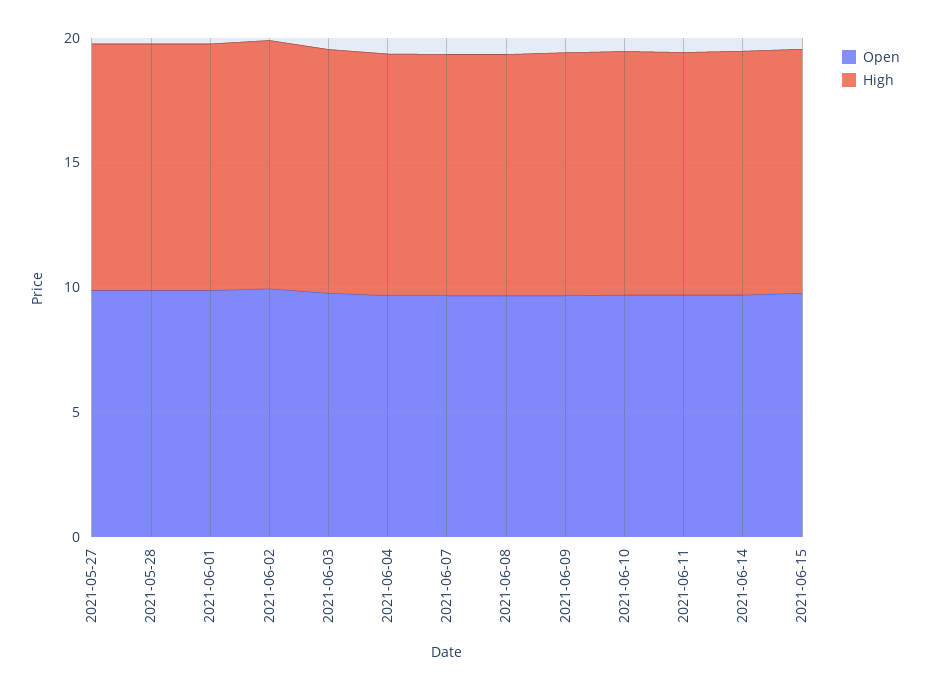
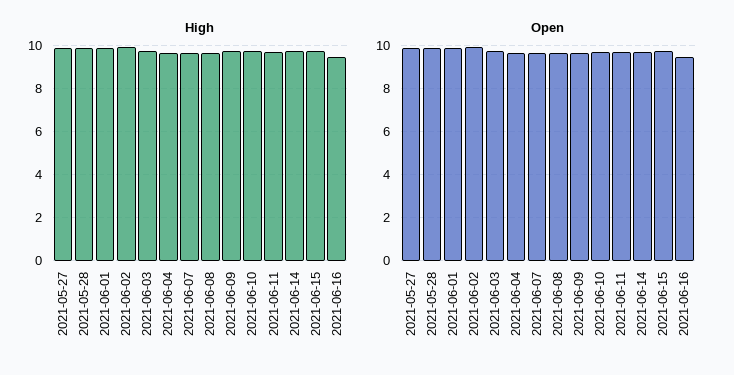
High, 2021-06-16: none -> 9.5
Open, 2021-06-16: none -> 9.5

